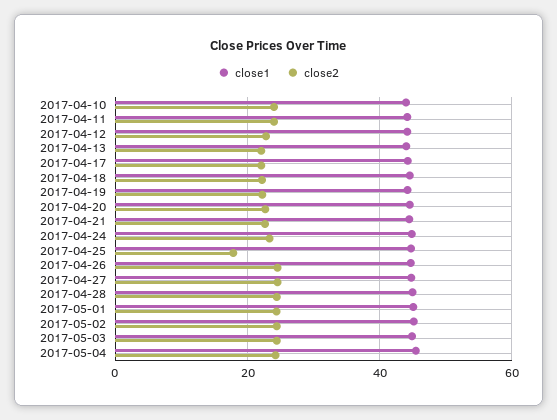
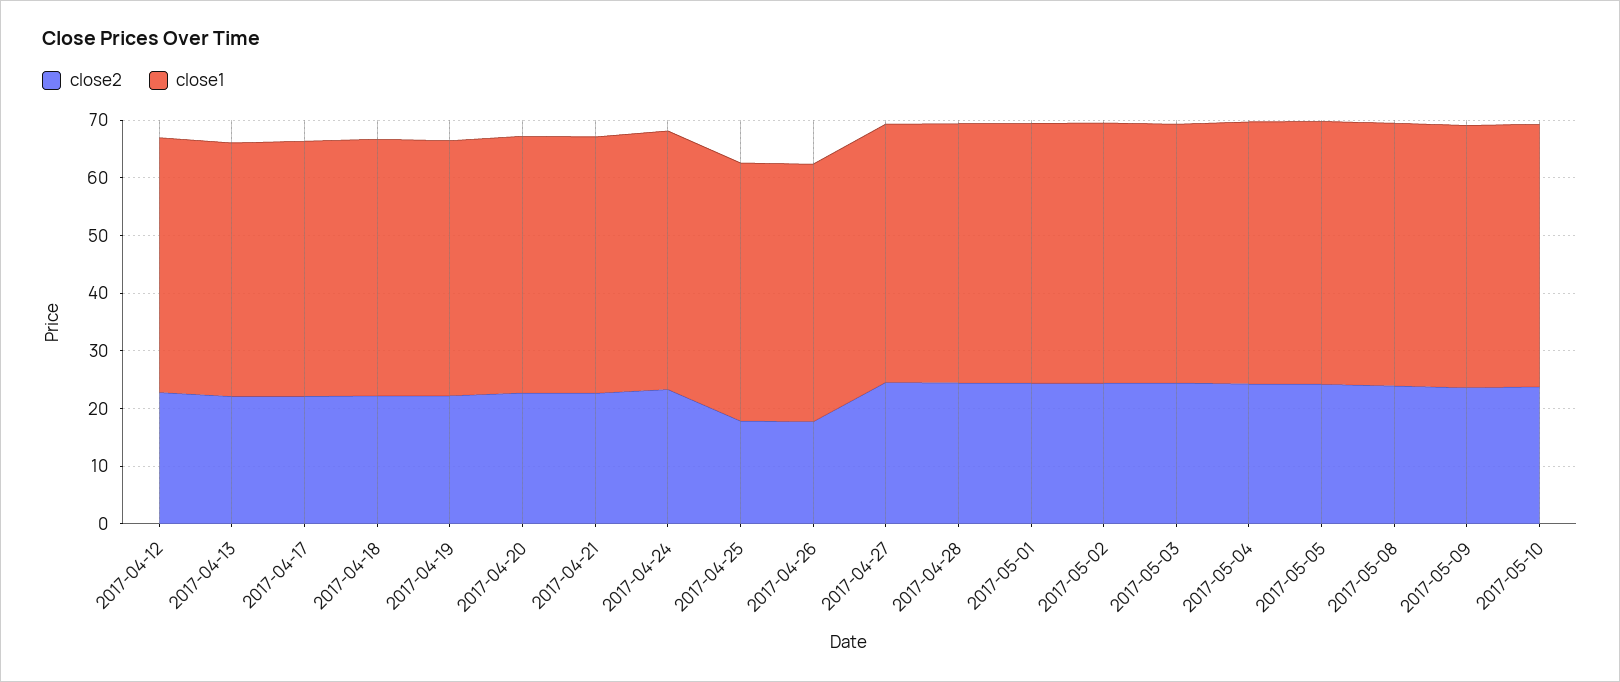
close1, 2017-04-10: 44 -> none
close2, 2017-04-10: 24 -> none
close1, 2017-04-11: 44 -> none
close2, 2017-04-11: 24 -> none
close2, 2017-04-26: 24 -> 18
close2, 2017-05-05: none -> 24
close1, 2017-05-05: none -> 46
close2, 2017-05-08: none -> 24
close1, 2017-05-08: none -> 46
close2, 2017-05-09: none -> 24
close1, 2017-05-09: none -> 46
close2, 2017-05-10: none -> 24
close1, 2017-05-10: none -> 46

